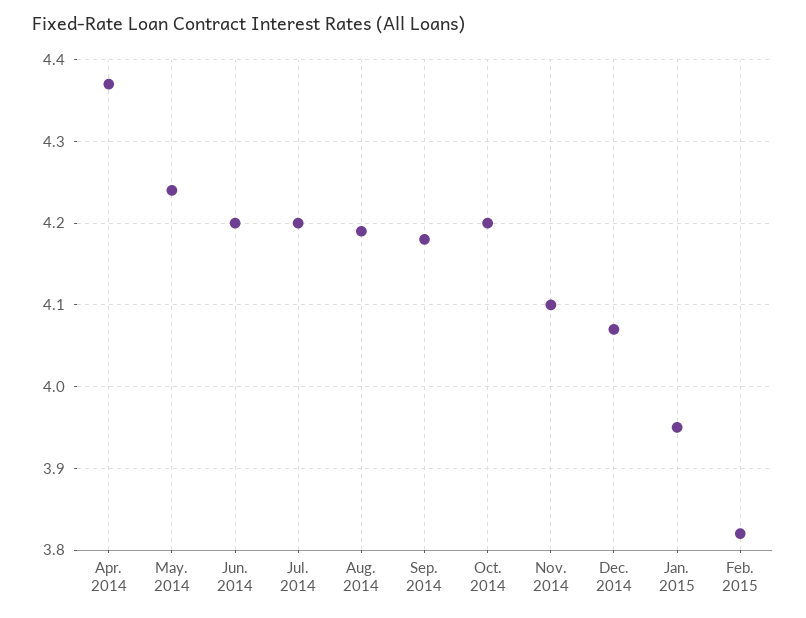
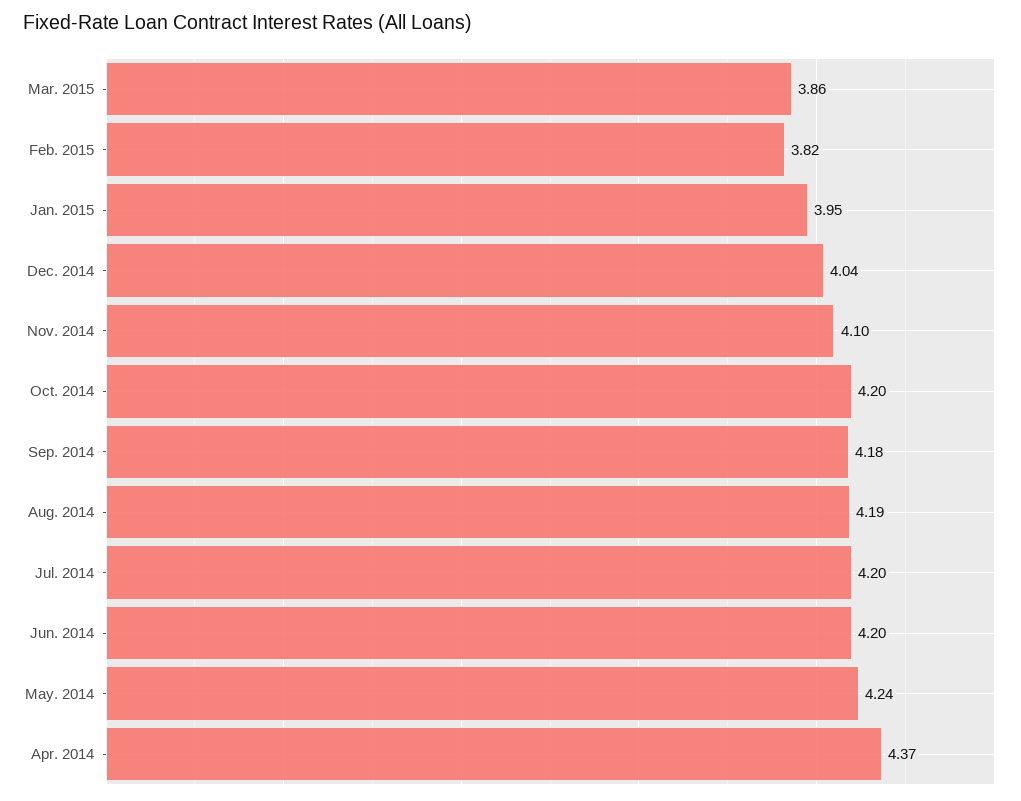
Dec. 2014: 4.07 -> 4.04
Mar. 2015: none -> 3.86

